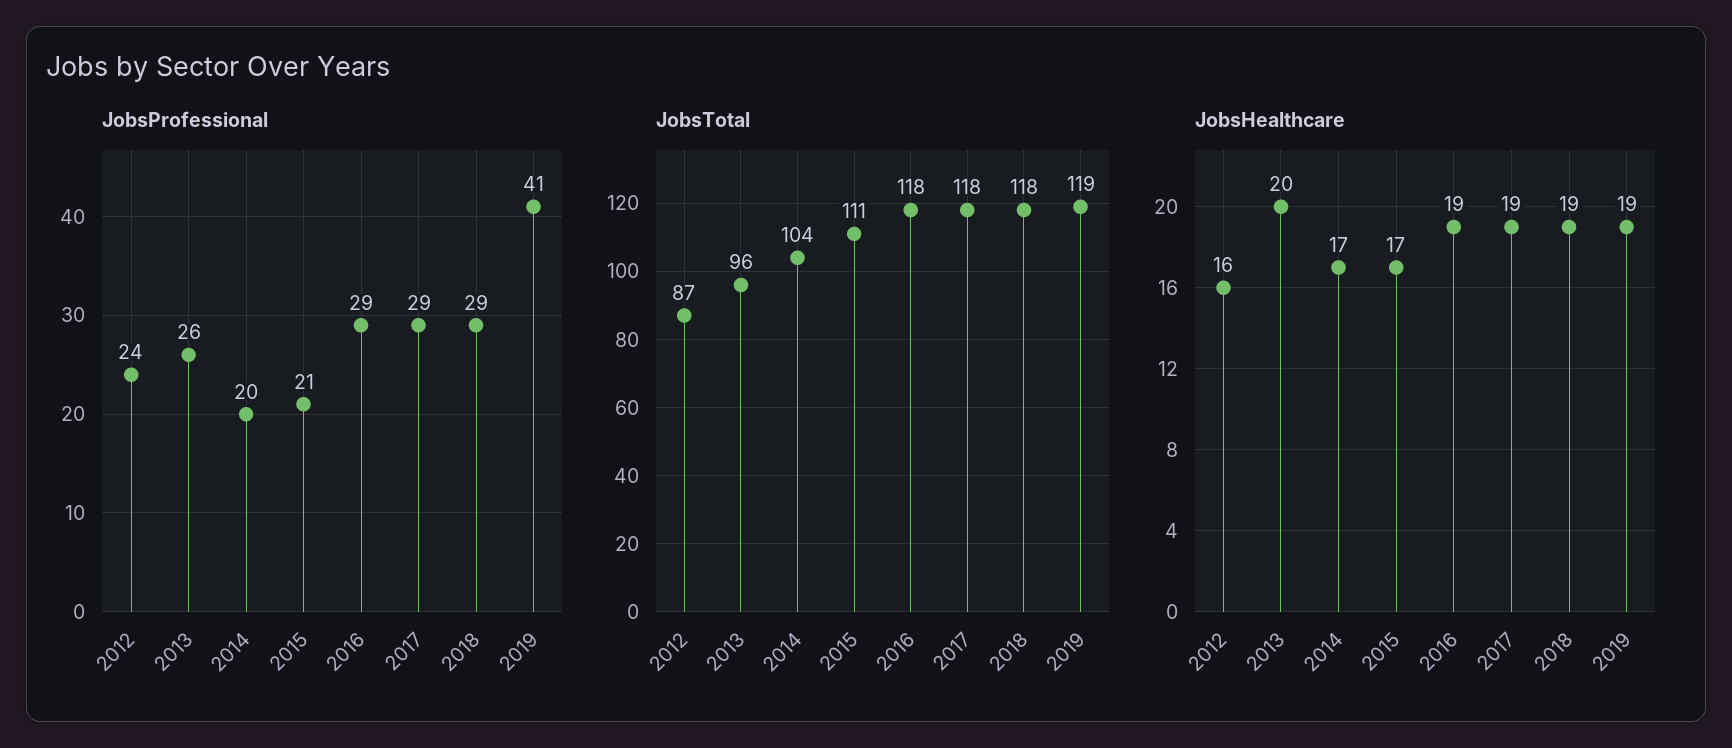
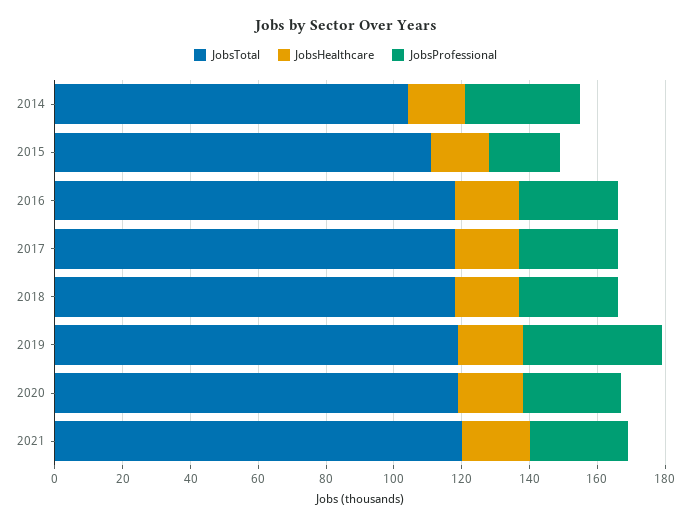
JobsProfessional, 2012: 24 -> none
JobsProfessional, 2013: 26 -> none
JobsProfessional, 2014: 20 -> 35
JobsTotal, 2012: 87 -> none
JobsTotal, 2013: 96 -> none
JobsHealthcare, 2012: 16 -> none
JobsHealthcare, 2013: 20 -> none
JobsTotal, 2020: none -> 120
JobsHealthcare, 2020: none -> 20
JobsProfessional, 2020: none -> 30
JobsTotal, 2021: none -> 120
JobsHealthcare, 2021: none -> 20
JobsProfessional, 2021: none -> 30

